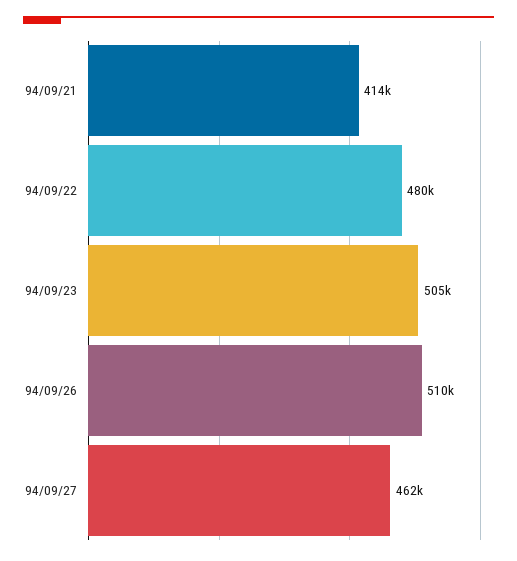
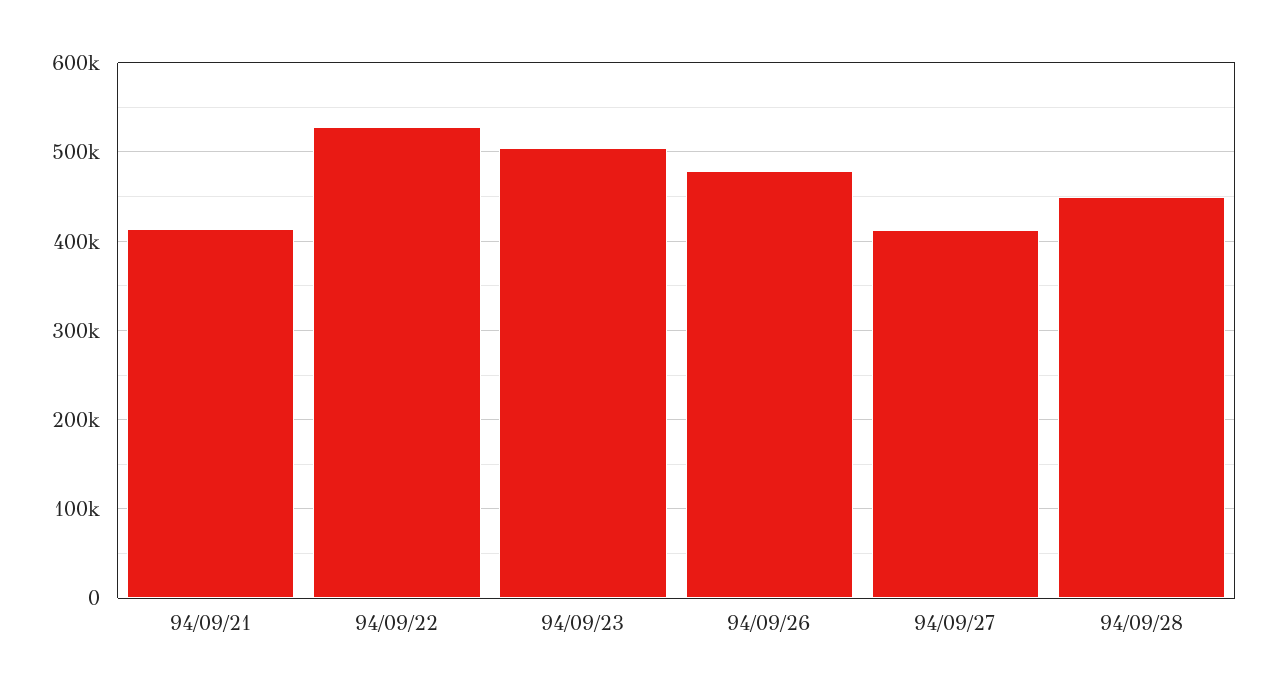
94/09/22: 480000 -> 530000
94/09/26: 510000 -> 480000
94/09/27: 462000 -> 410000
94/09/28: none -> 450000

